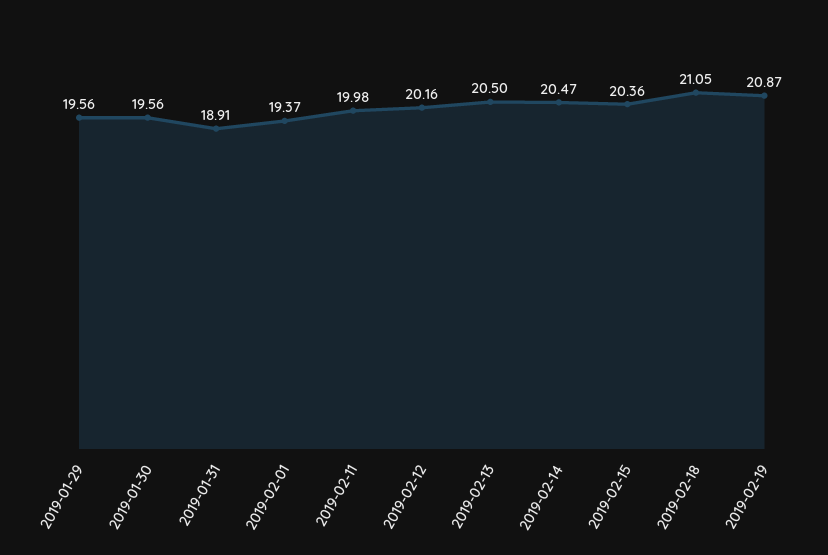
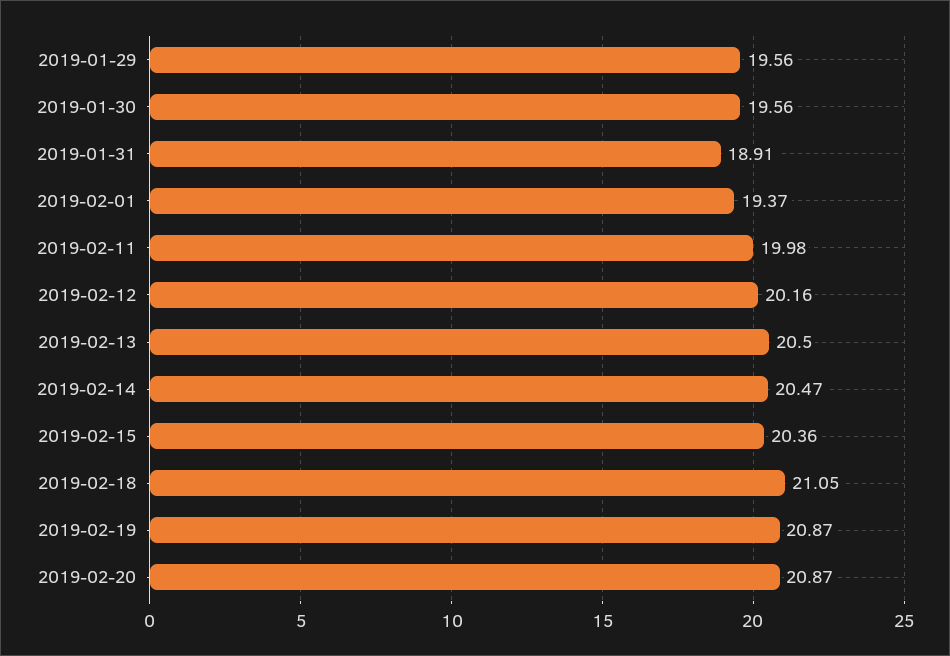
2019-02-20: none -> 20.87

